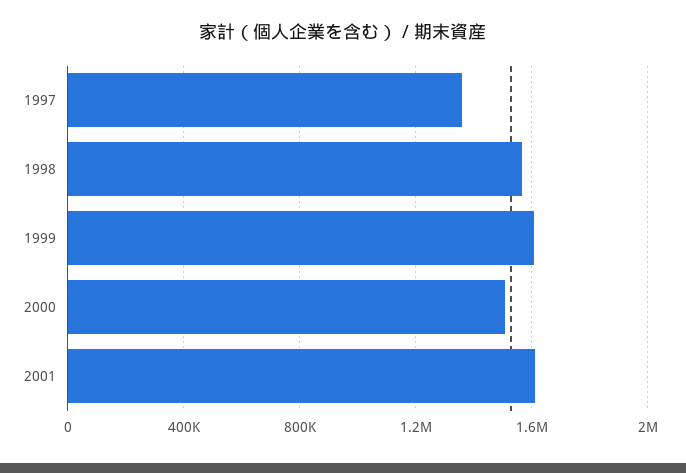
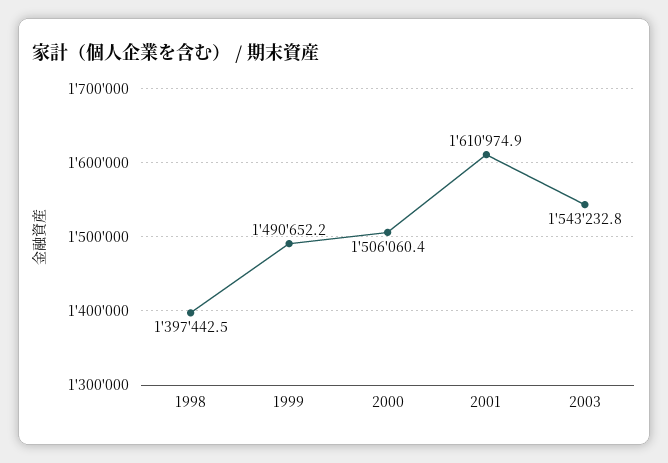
1997: 1350000 -> none
1998: 1550000 -> 1397442.5
1999: 1600000 -> 1490652.2
2003: none -> 1543232.8

